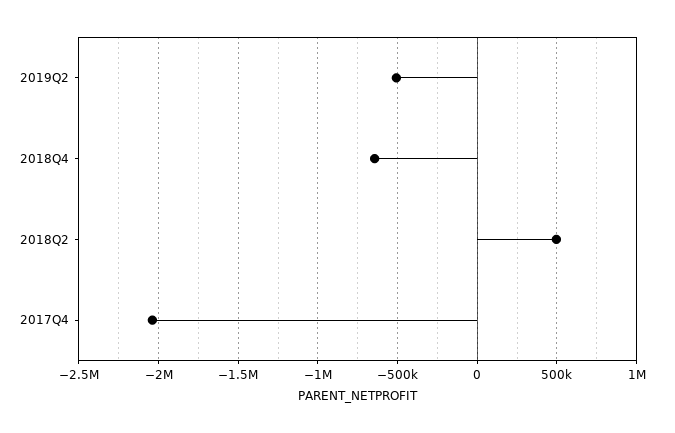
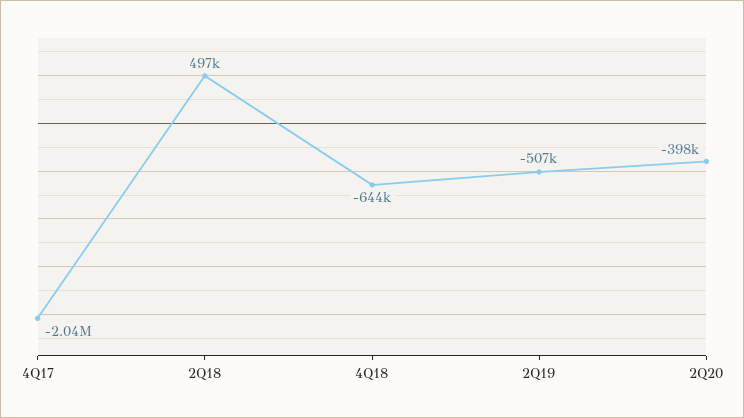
2Q20: none -> -398000

